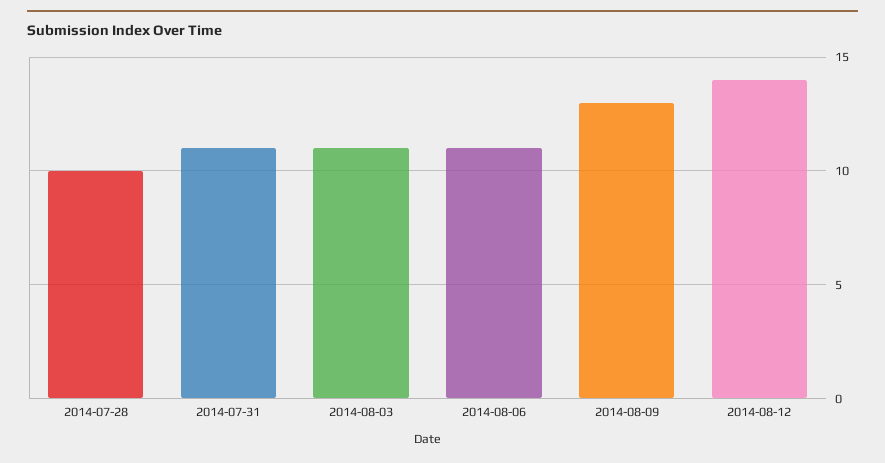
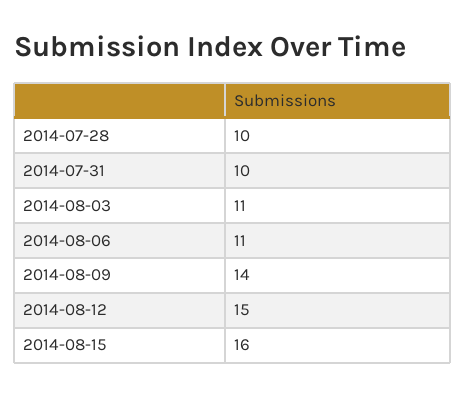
2014-07-31: 11 -> 10
2014-08-09: 13 -> 14
2014-08-12: 14 -> 15
2014-08-15: none -> 16

